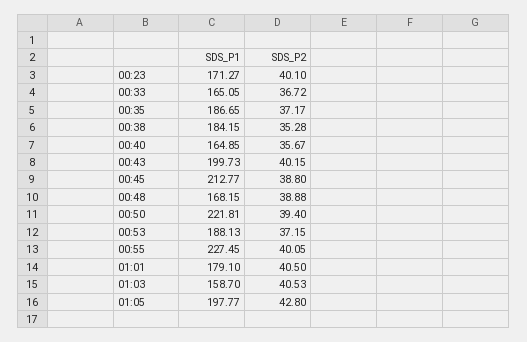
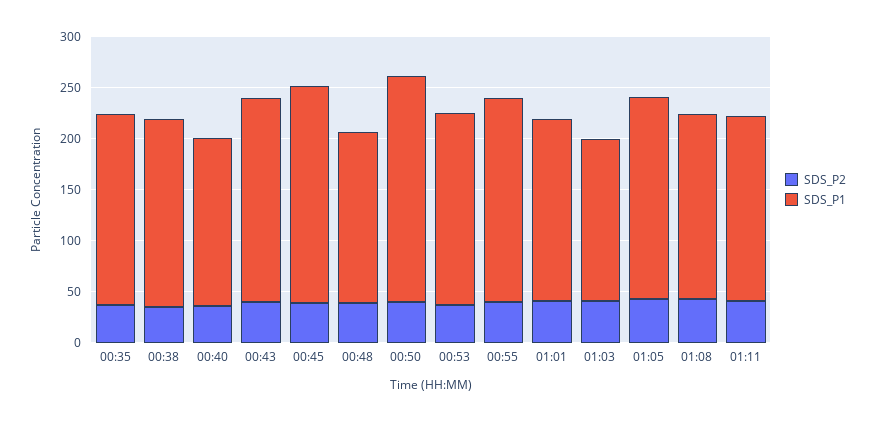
SDS_P1, 00:23: 171.27 -> none
SDS_P2, 00:23: 40.1 -> none
SDS_P1, 00:33: 165.05 -> none
SDS_P2, 00:33: 36.72 -> none
SDS_P1, 00:55: 227.45 -> 200
SDS_P2, 01:08: none -> 40
SDS_P1, 01:08: none -> 180
SDS_P2, 01:11: none -> 40
SDS_P1, 01:11: none -> 180

